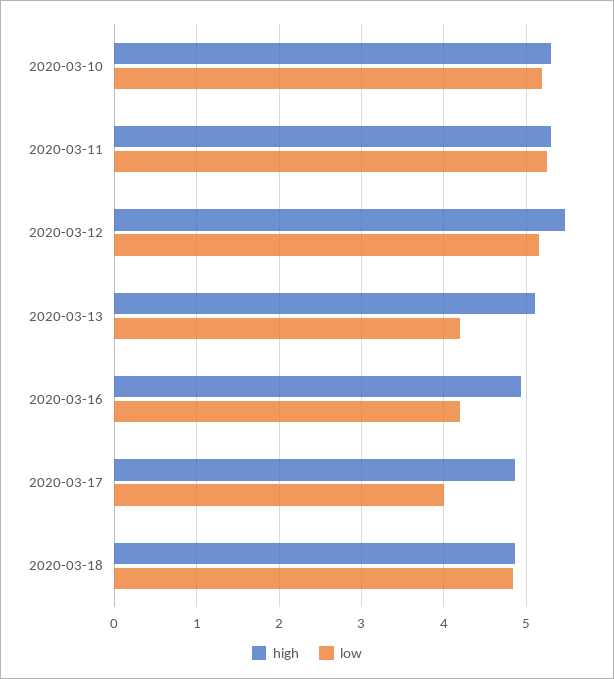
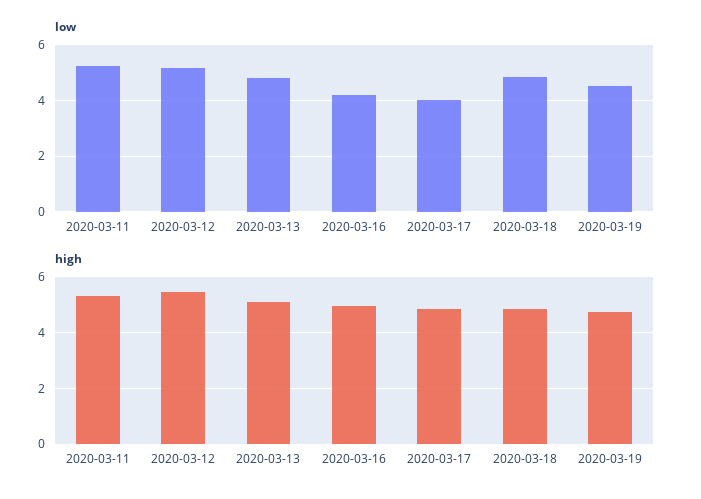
high, 2020-03-10: 5.3 -> none
low, 2020-03-10: 5.2 -> none
low, 2020-03-13: 4.2 -> 4.75
low, 2020-03-19: none -> 4.5
high, 2020-03-19: none -> 4.75

